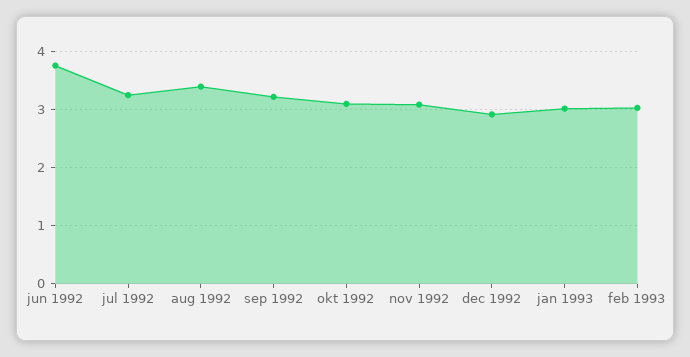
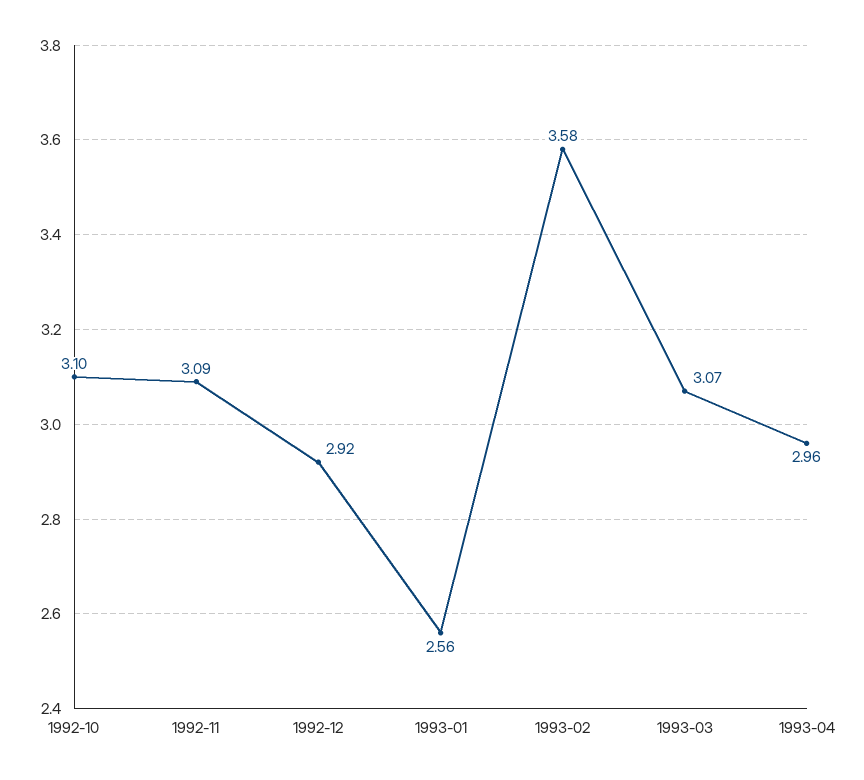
jun 1992: 3.8 -> none
jul 1992: 3.2 -> none
aug 1992: 3.4 -> none
sep 1992: 3.2 -> none
jan 1993: 3 -> 2.56
feb 1993: 3 -> 3.58
1993-03: none -> 3.07
1993-04: none -> 2.96

